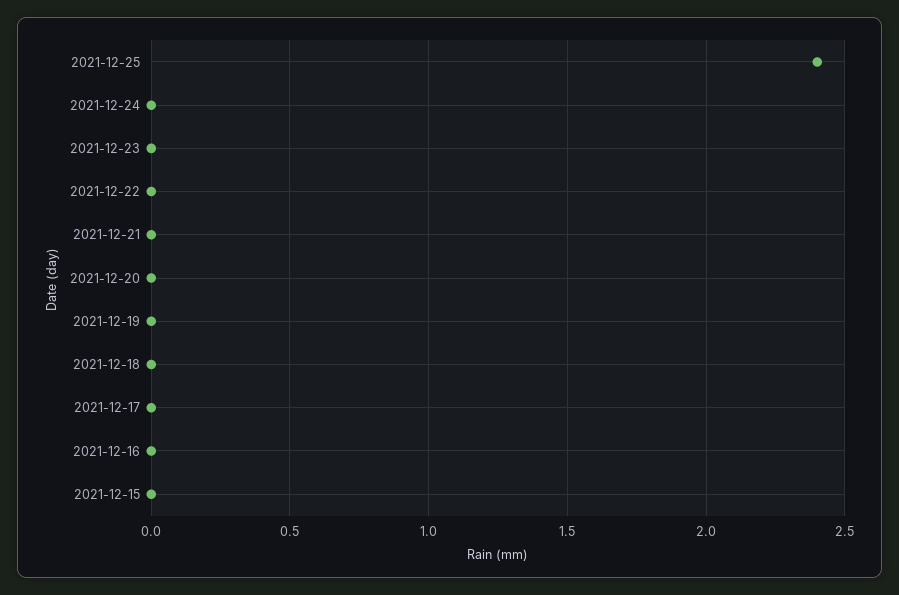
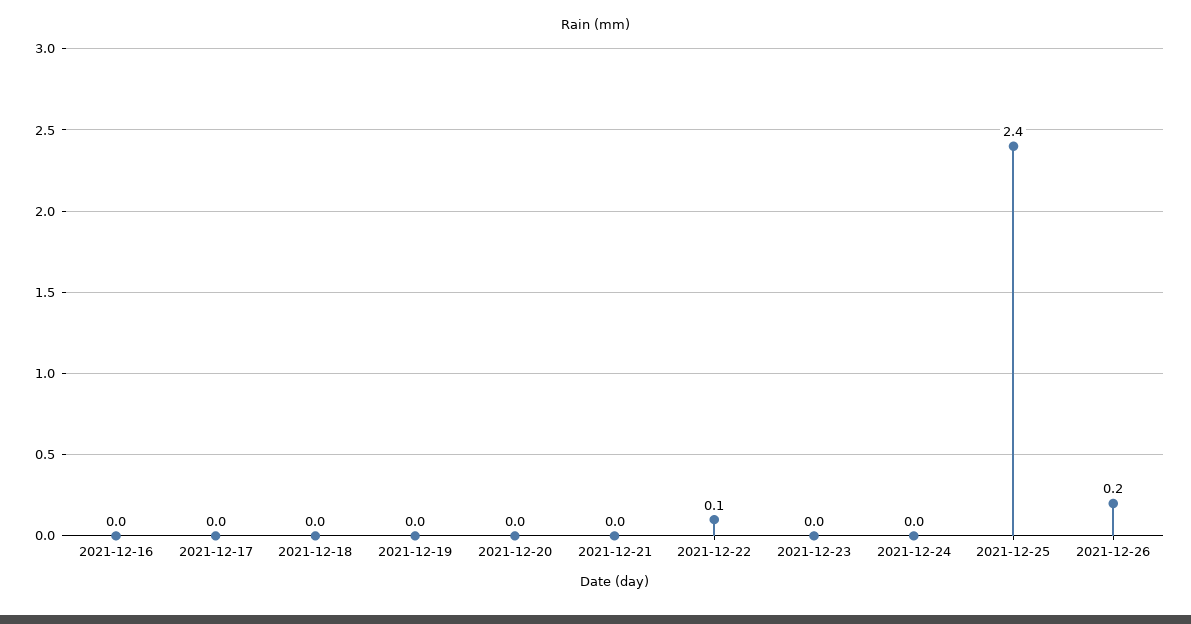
2021-12-22: 0 -> 0.1
2021-12-15: 0 -> none
2021-12-26: none -> 0.2

